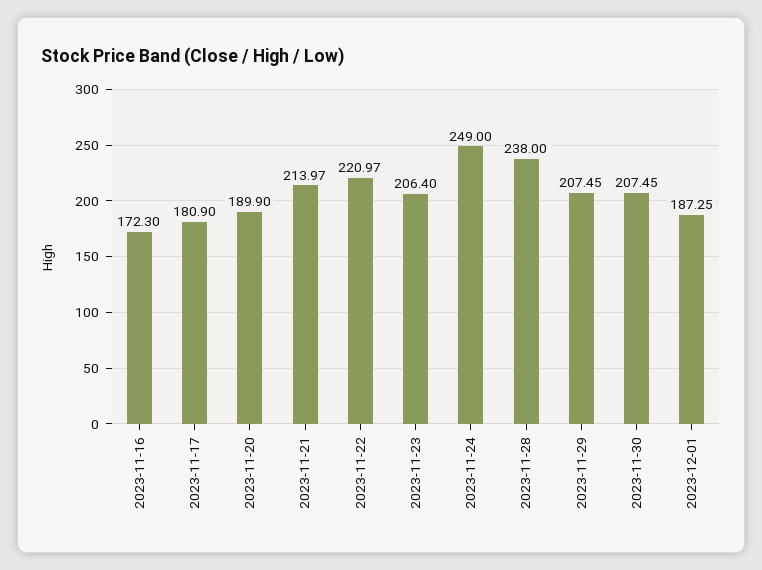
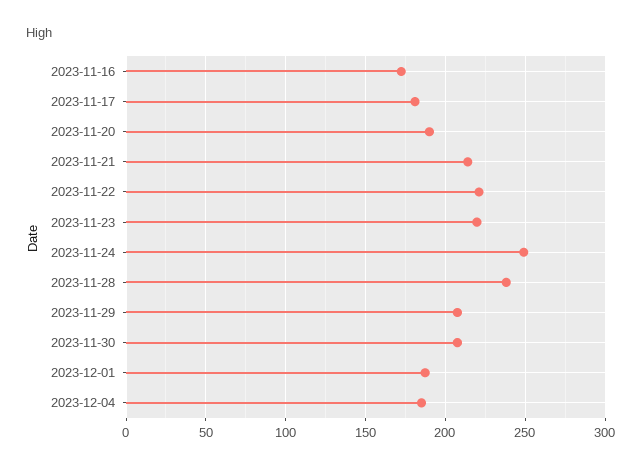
2023-11-23: 206.4 -> 220
2023-12-04: none -> 185

